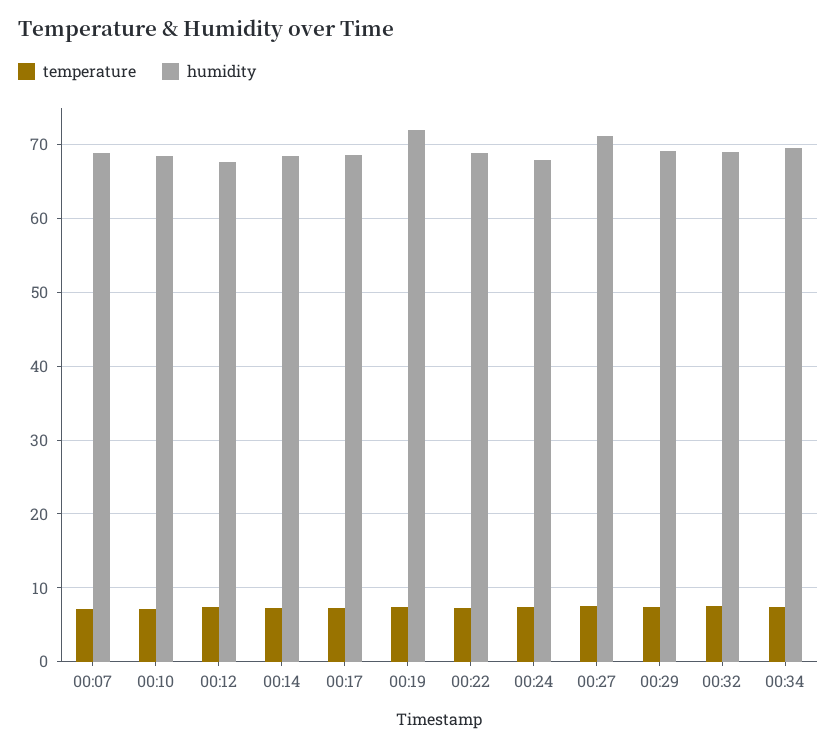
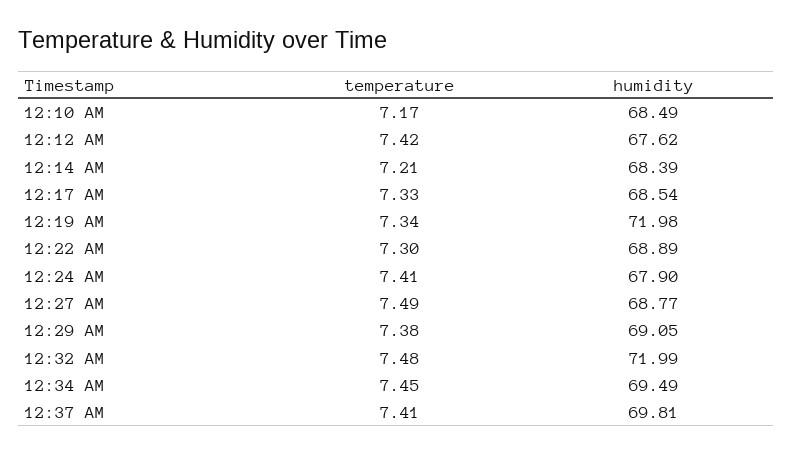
temperature, 00:07: 7 -> none
humidity, 00:07: 69 -> none
humidity, 00:27: 71 -> 68.77
humidity, 00:32: 69 -> 71.99
temperature, 12:37 AM: none -> 7.41
humidity, 12:37 AM: none -> 69.81

